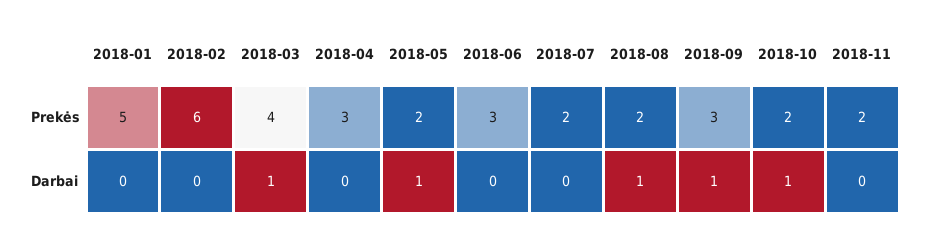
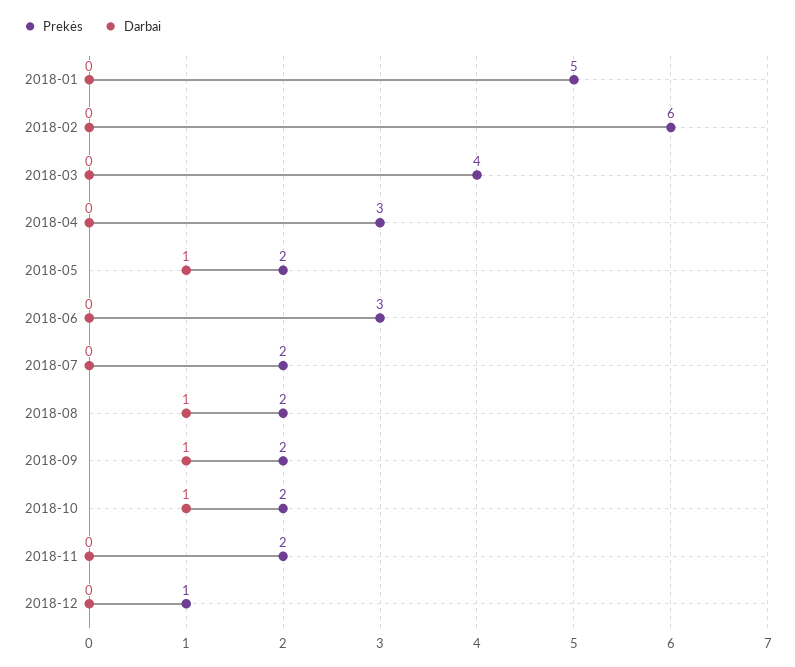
Prekės, 2018-09: 3 -> 2
Darbai, 2018-03: 1 -> 0
Prekės, 2018-12: none -> 1
Darbai, 2018-12: none -> 0

